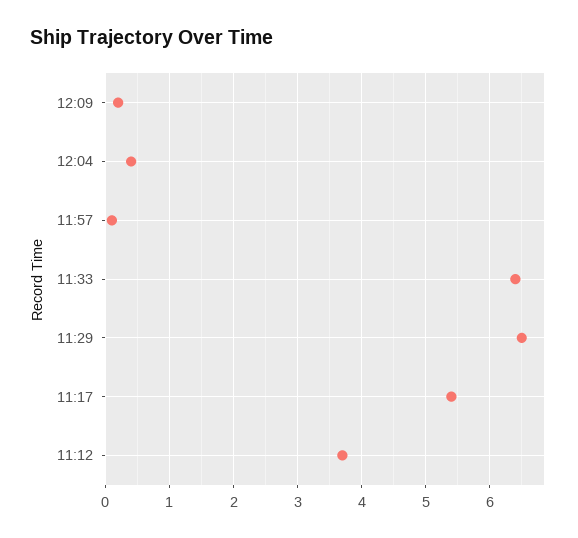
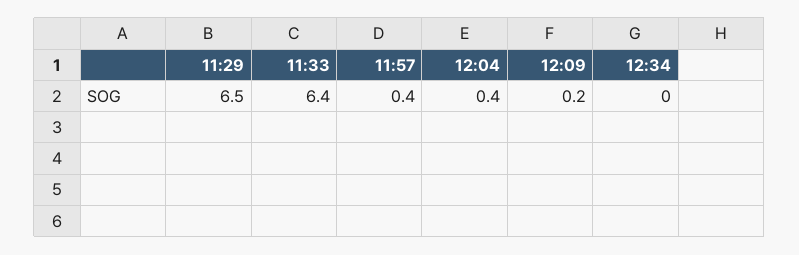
11:57: 0.1 -> 0.4
11:17: 5.4 -> none
11:12: 3.7 -> none
12:34: none -> 0

